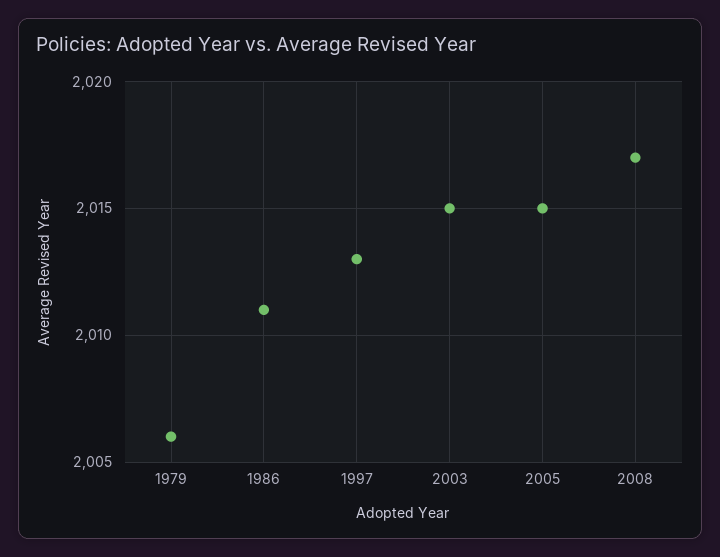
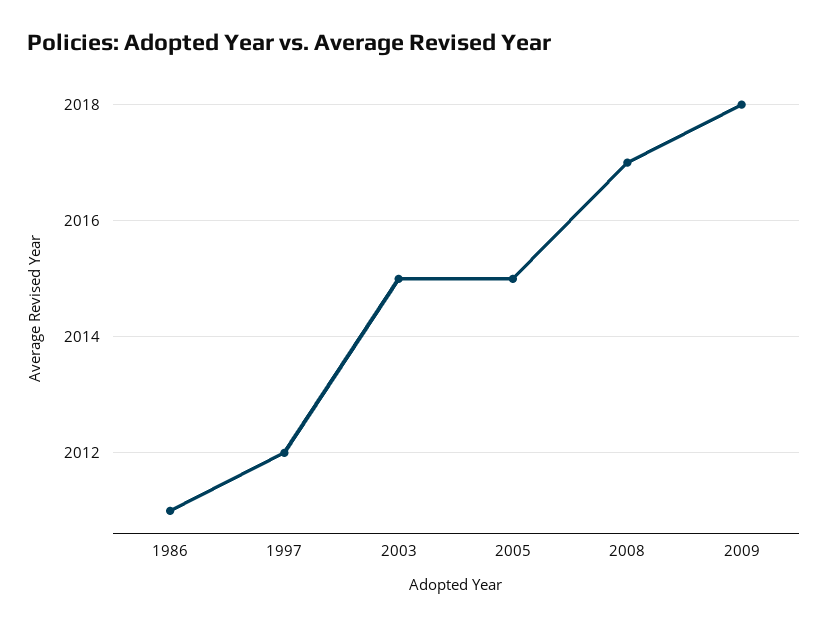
1979: 2006 -> none
1997: 2013 -> 2012
2009: none -> 2018

